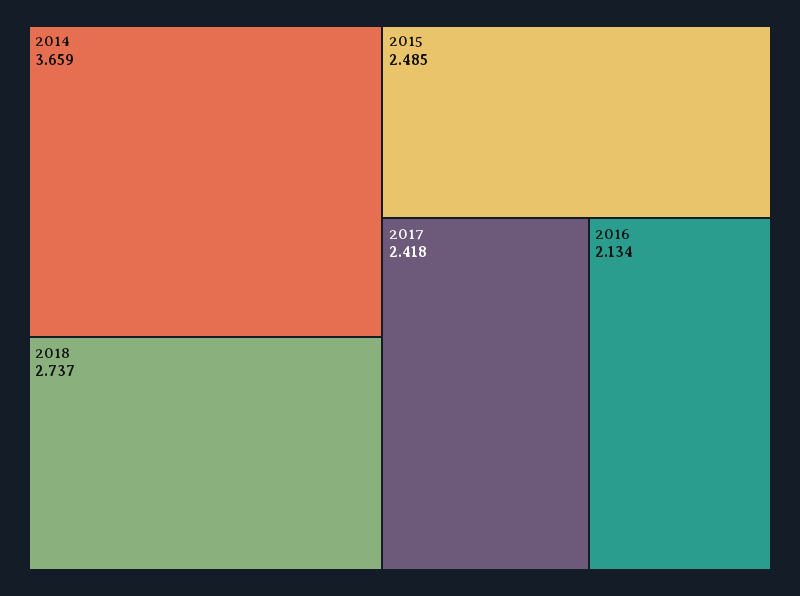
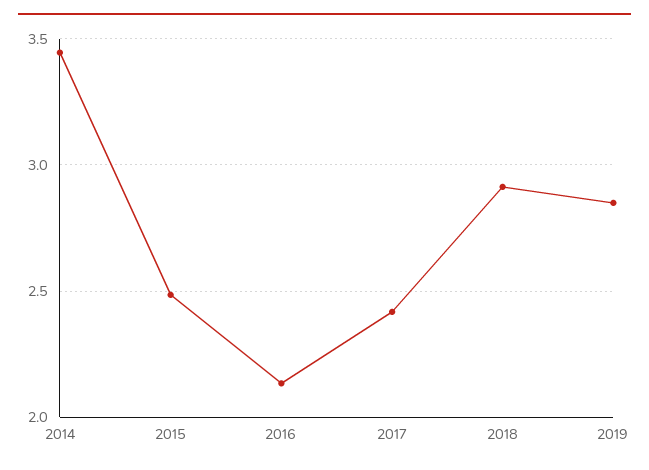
2014: 3.659 -> 3.45
2018: 2.737 -> 2.9
2019: none -> 2.85

